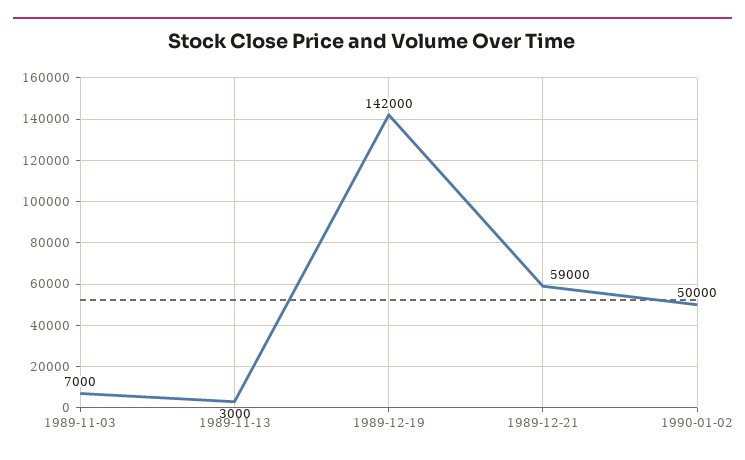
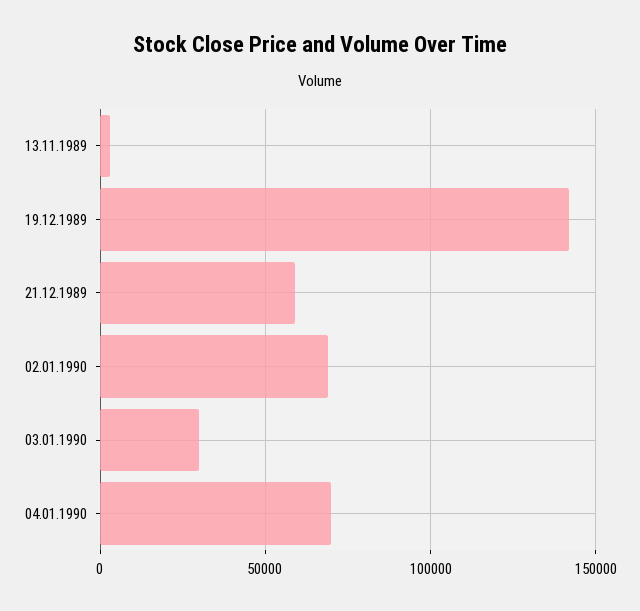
1989-11-03: 7000 -> none
1990-01-02: 50000 -> 70000
03.01.1990: none -> 30000
04.01.1990: none -> 70000

